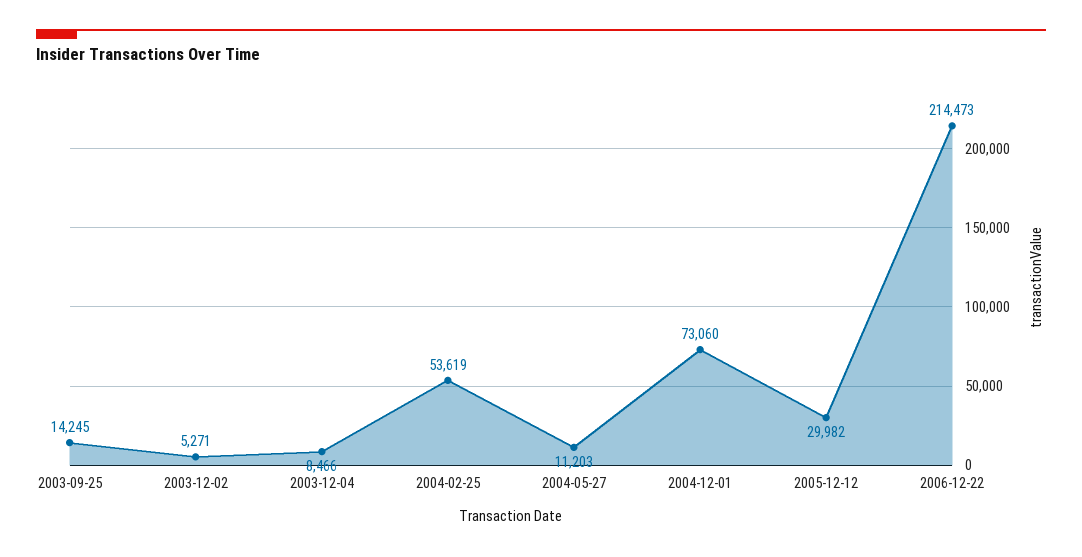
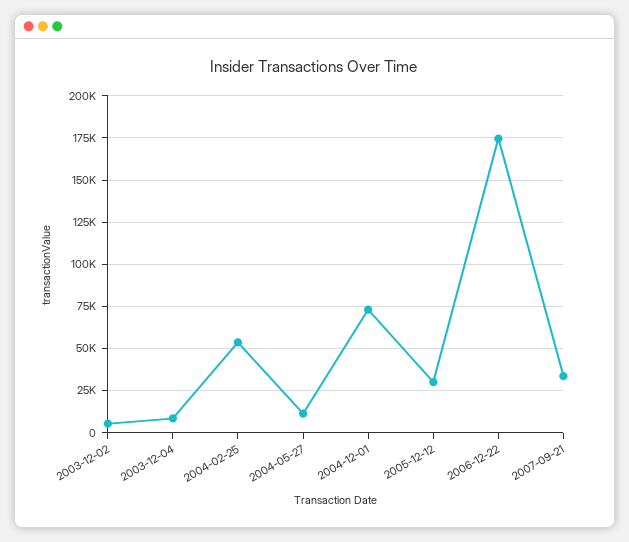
2003-09-25: 14245 -> none
2006-12-22: 214473 -> 175000
2007-09-21: none -> 35000

